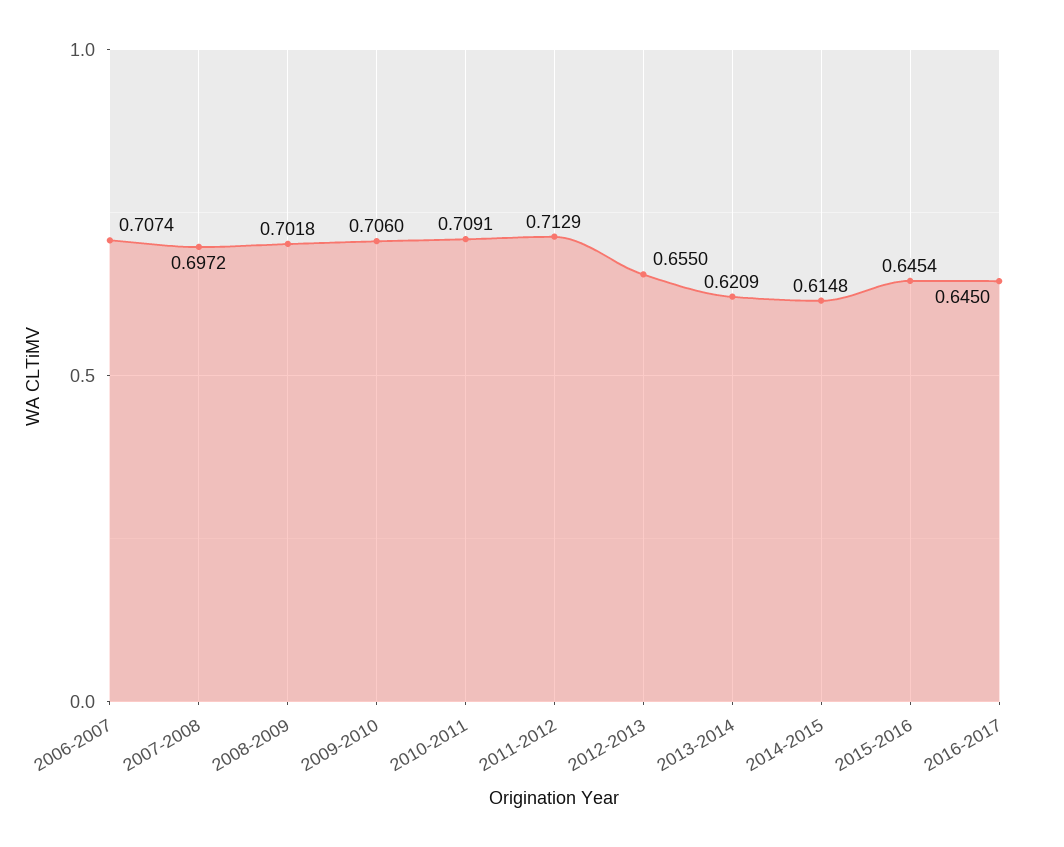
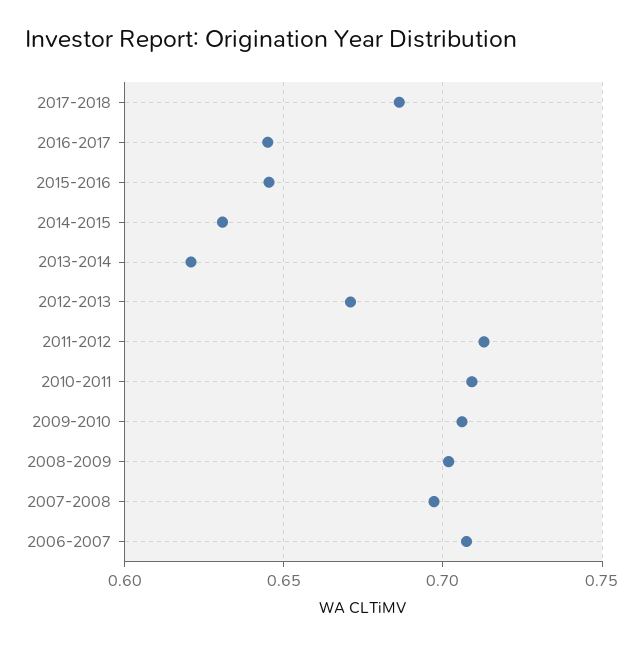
2012-2013: 0.655 -> 0.67
2014-2015: 0.6148 -> 0.63
2017-2018: none -> 0.685

